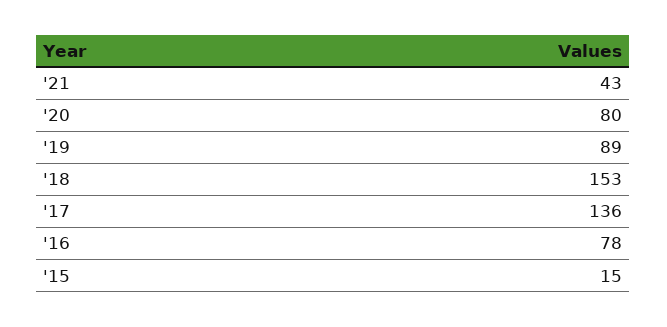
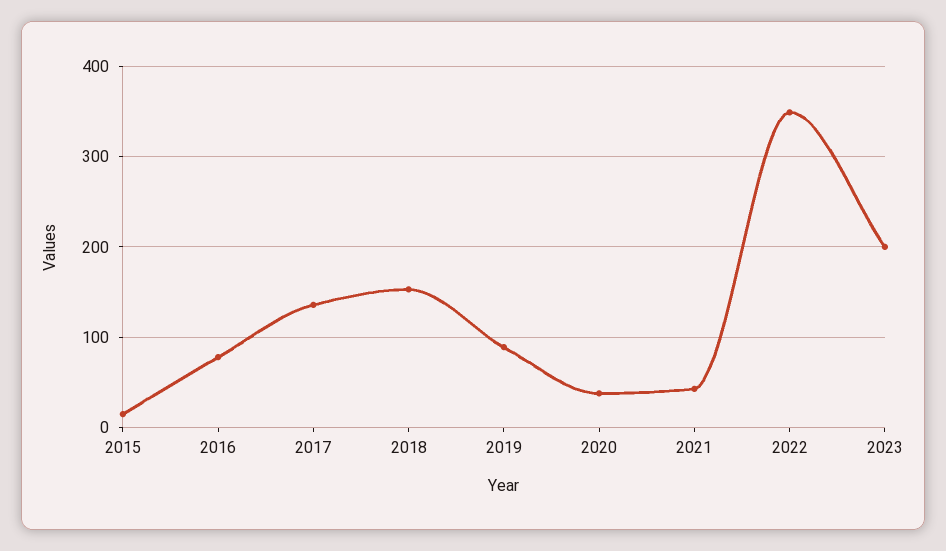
'20: 80 -> 40
2022: none -> 350
2023: none -> 200

